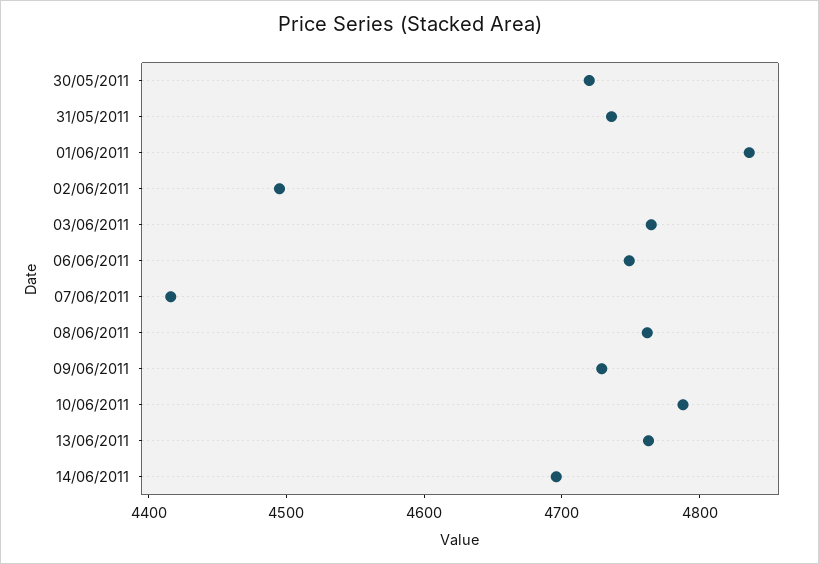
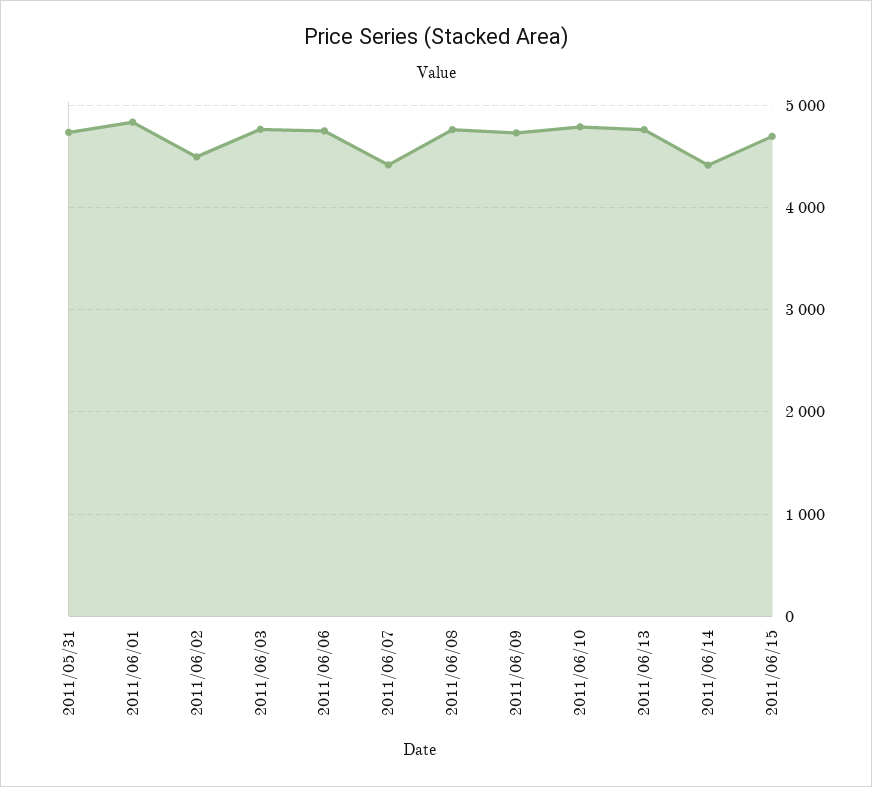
30/05/2011: 4720 -> none
14/06/2011: 4700 -> 4400
2011/06/15: none -> 4700

